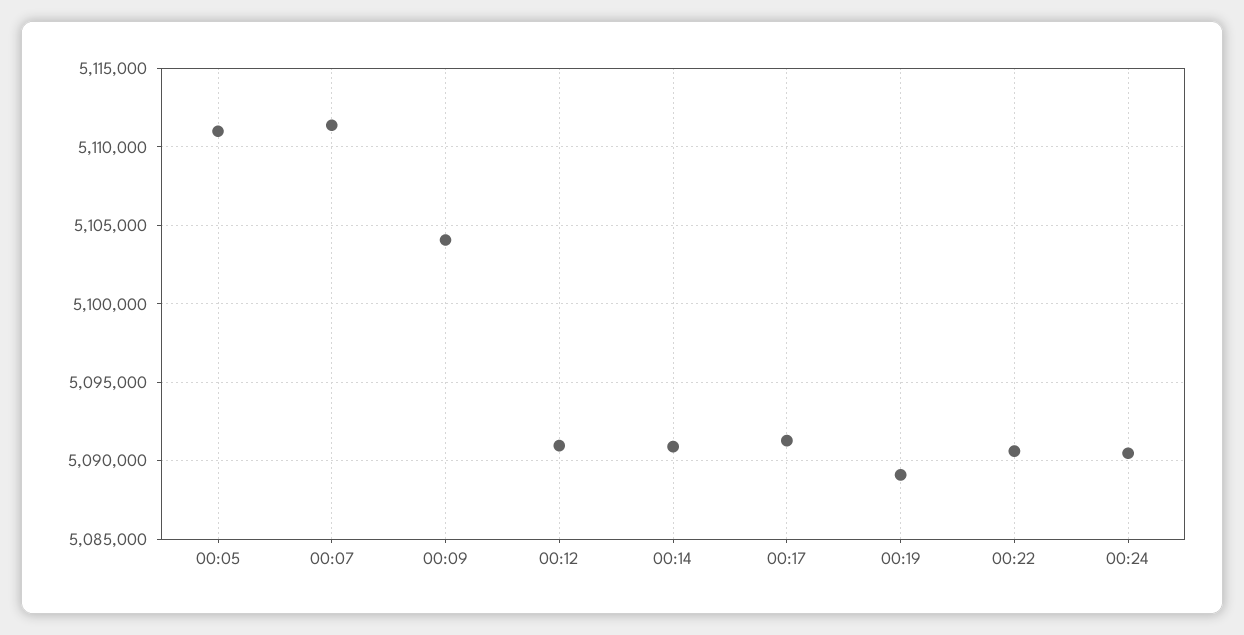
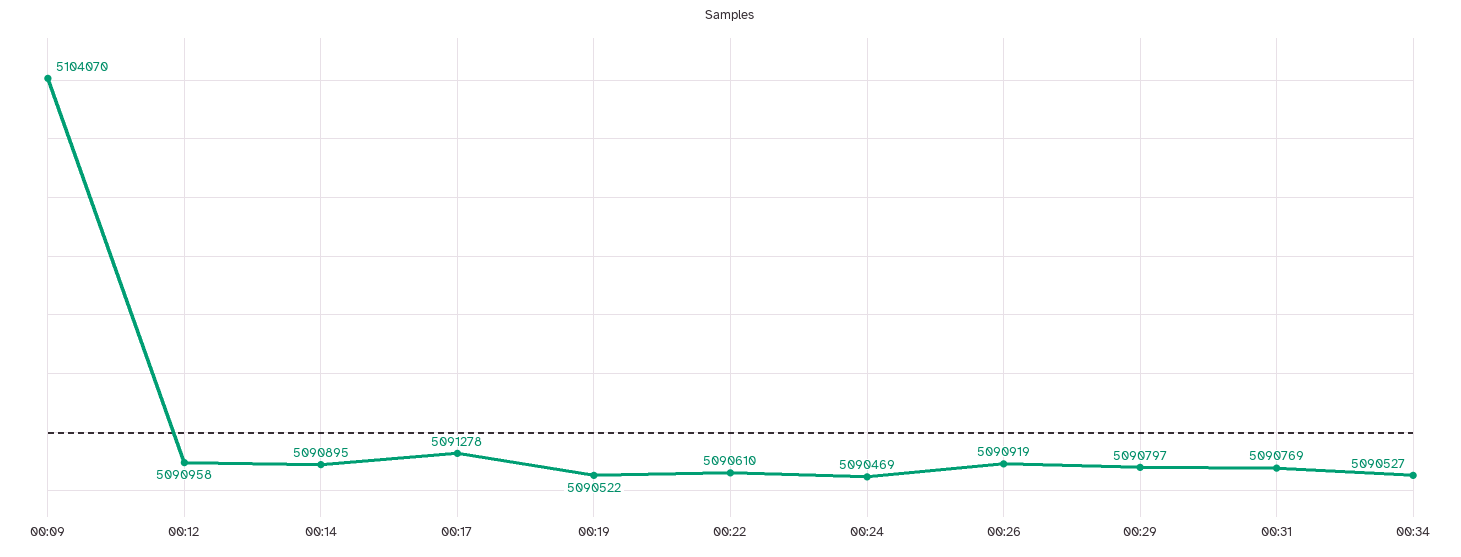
00:05: 5111000 -> none
00:07: 5111500 -> none
00:19: 5089000 -> 5090522
00:26: none -> 5090919
00:29: none -> 5090797
00:31: none -> 5090769
00:34: none -> 5090527

